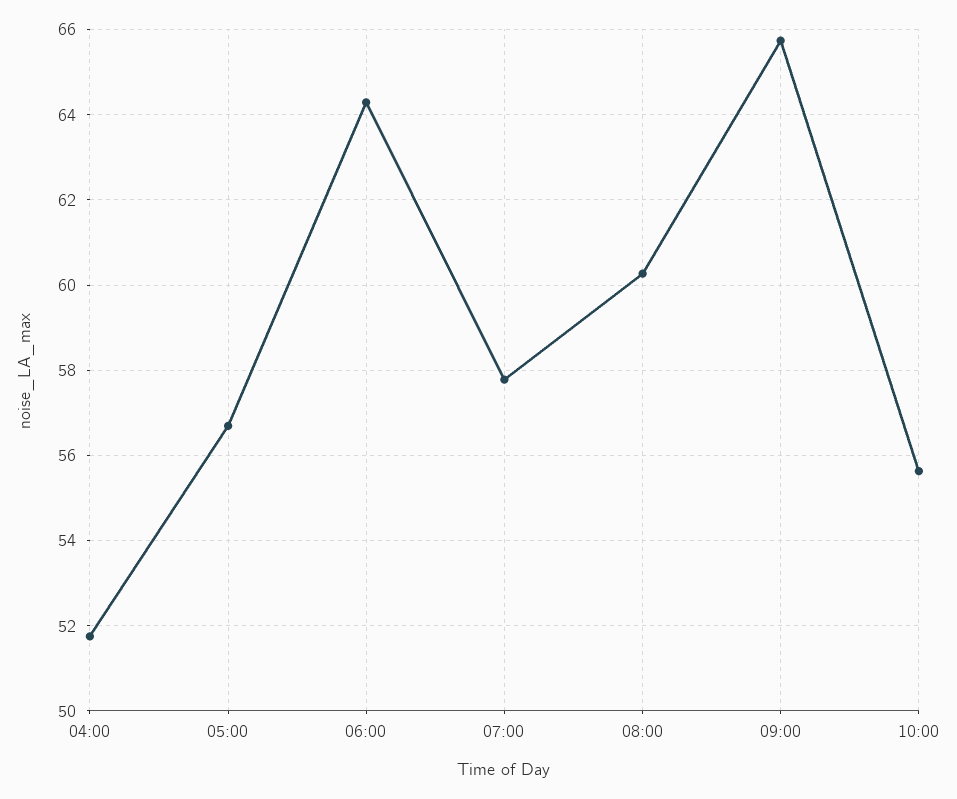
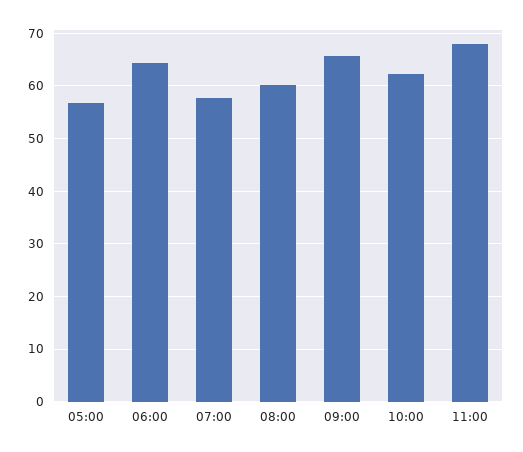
04:00: 51.8 -> none
10:00: 55.6 -> 62
11:00: none -> 68

